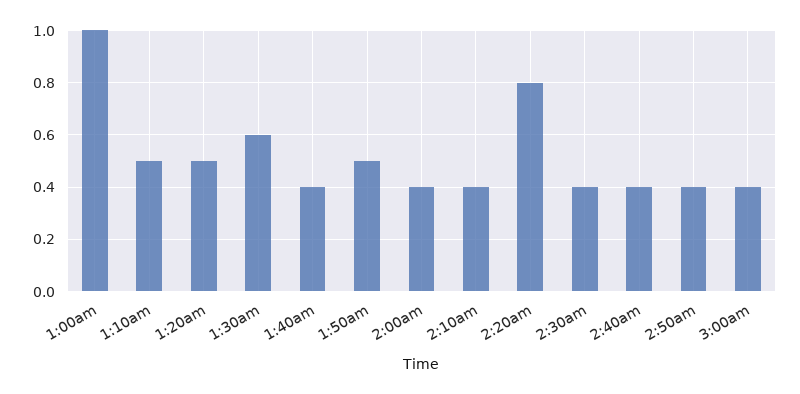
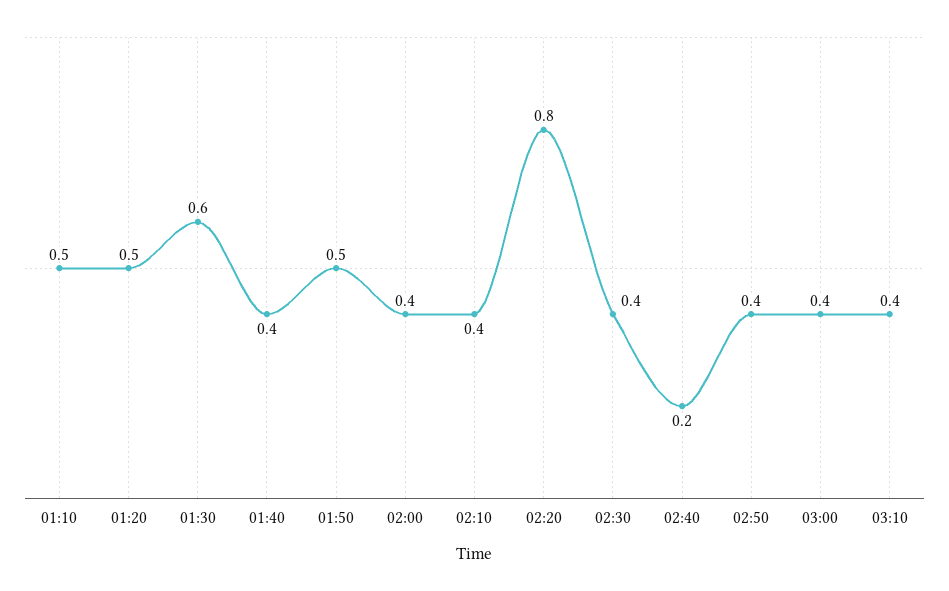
1:00am: 1 -> none
2:40am: 0.4 -> 0.2
03:10: none -> 0.4

